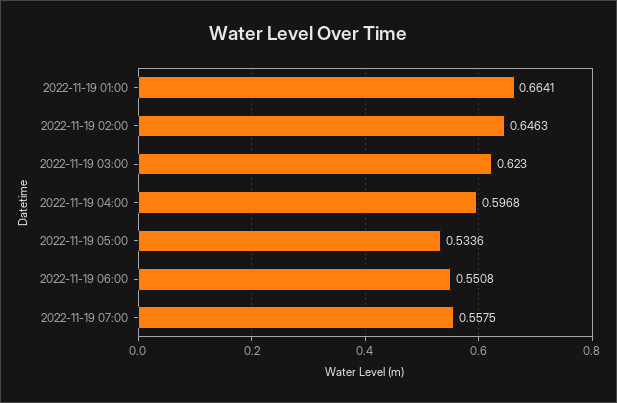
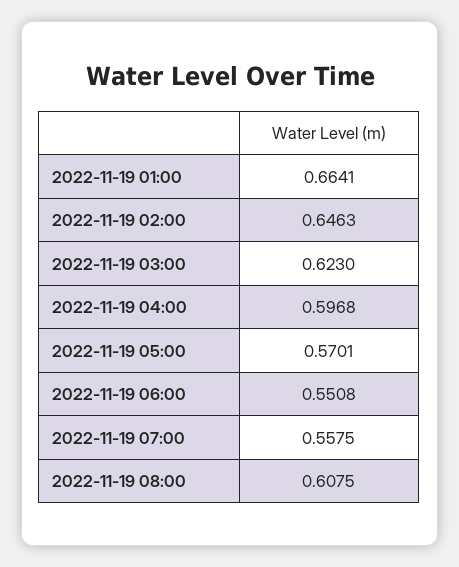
2022-11-19 05:00: 0.5336 -> 0.5701
2022-11-19 08:00: none -> 0.6075

